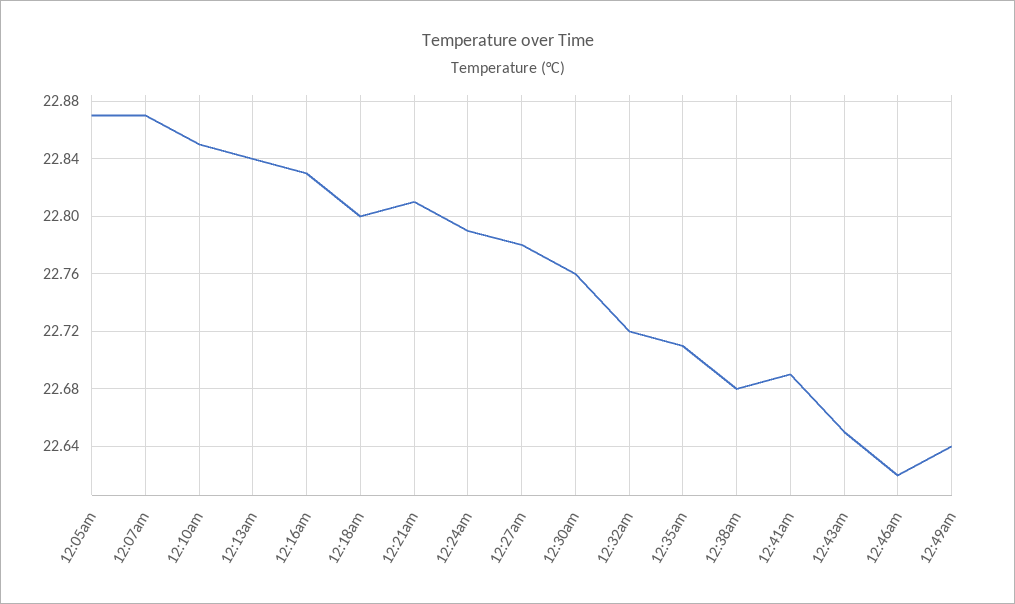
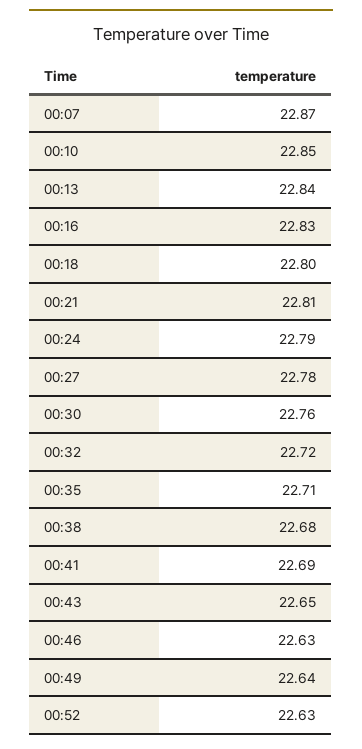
12:05am: 22.87 -> none
12:46am: 22.62 -> 22.63
00:52: none -> 22.63

